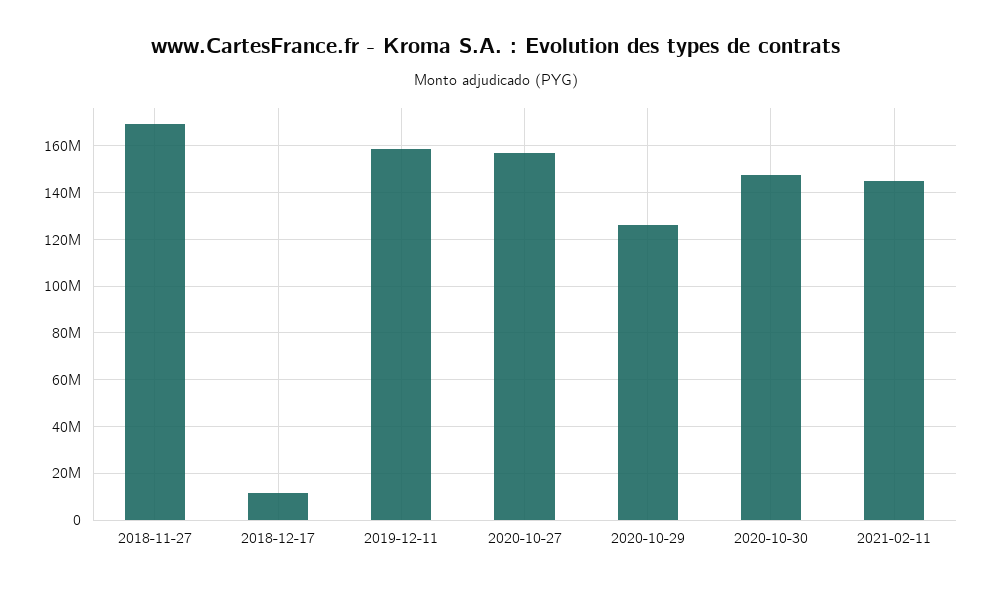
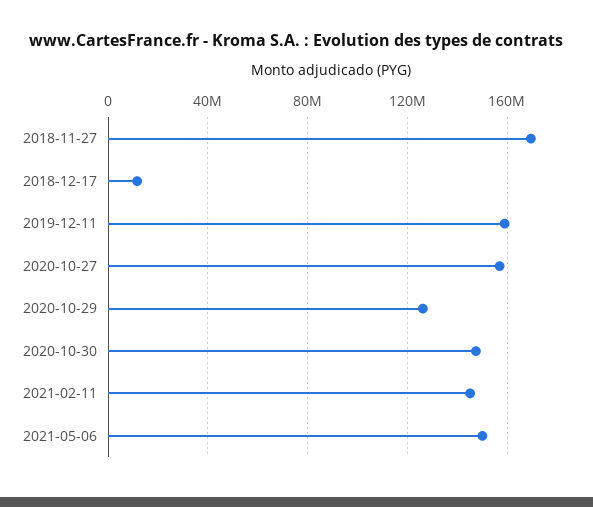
2021-05-06: none -> 150000000

